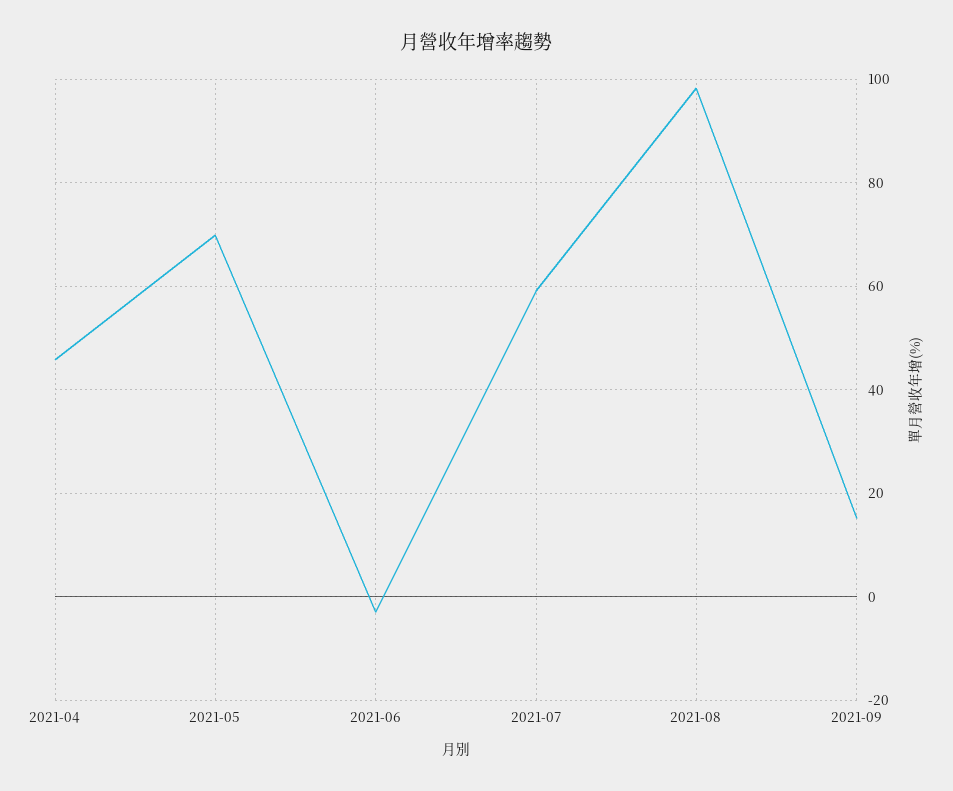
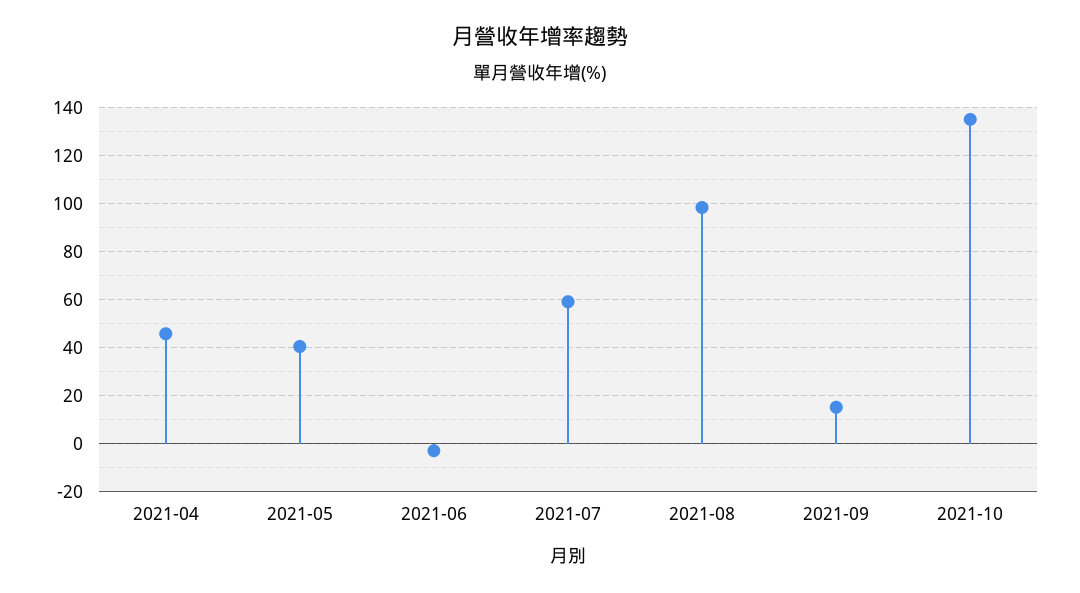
2021-05: 70 -> 40
2021-10: none -> 135

